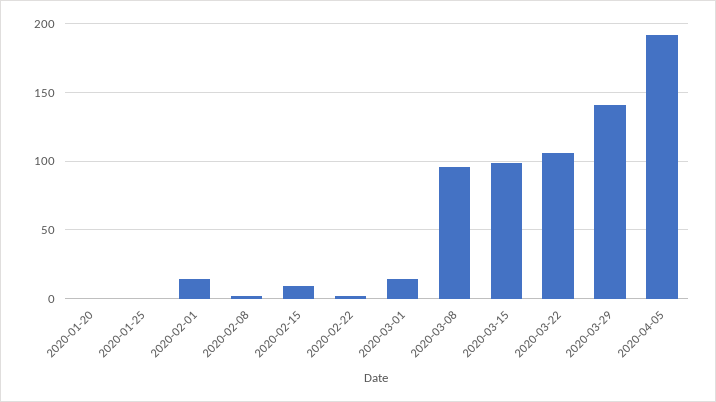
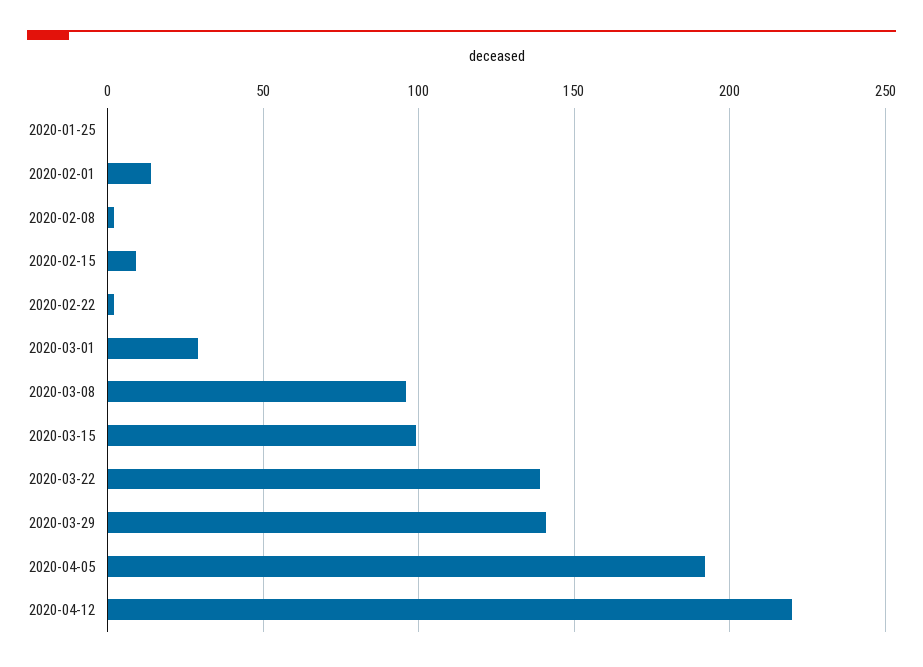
2020-01-20: 0 -> none
2020-03-01: 15 -> 30
2020-03-22: 105 -> 140
2020-04-12: none -> 220

